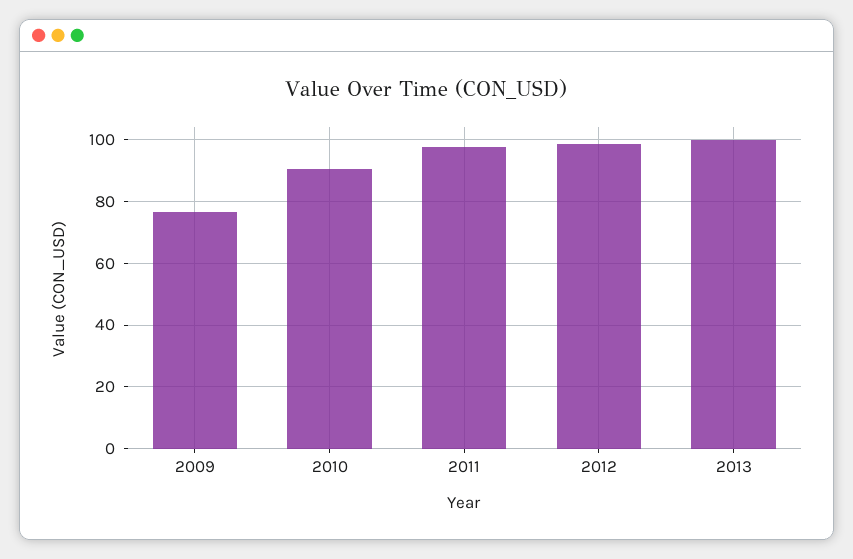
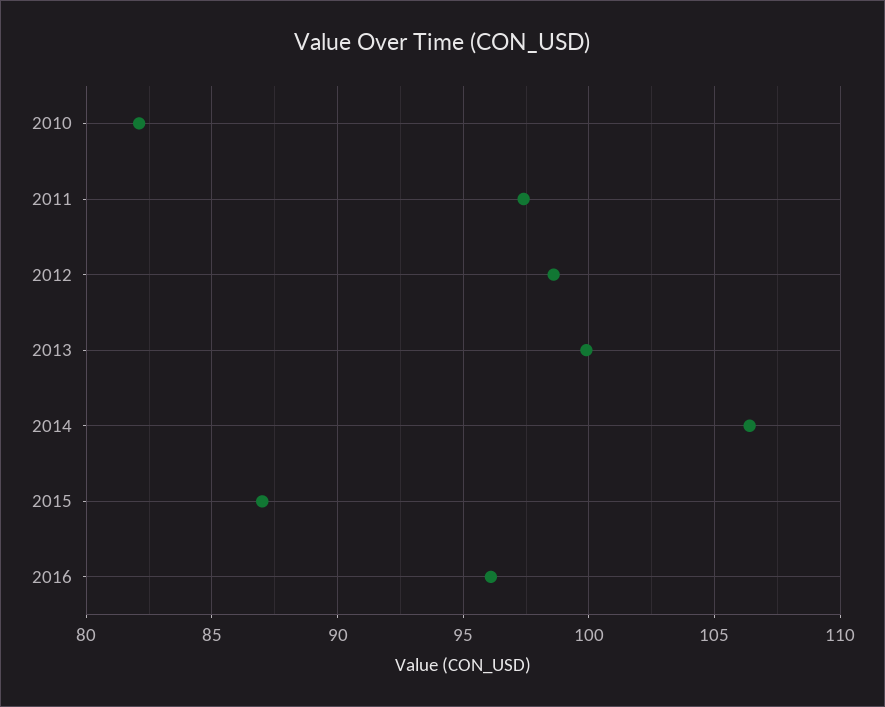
2009: 76 -> none
2010: 90 -> 82
2014: none -> 106.5
2015: none -> 87
2016: none -> 96

